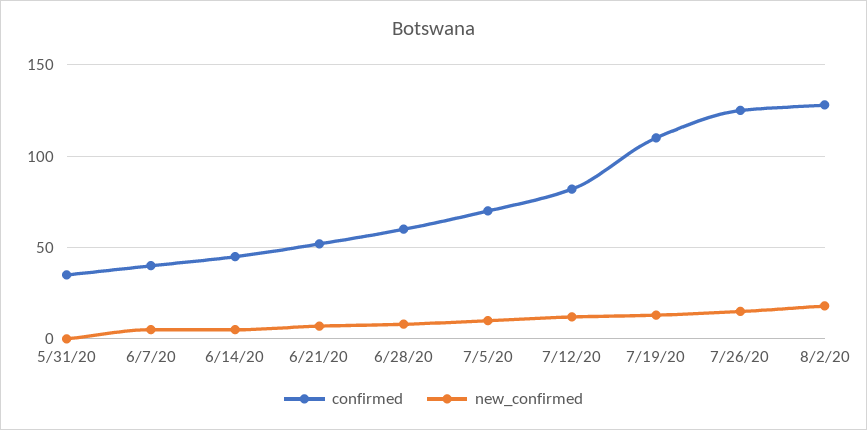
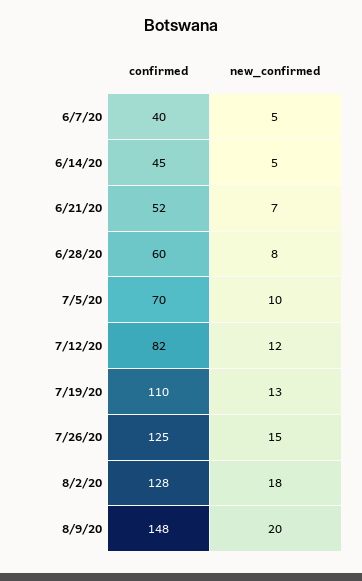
confirmed, 5/31/20: 35 -> none
new_confirmed, 5/31/20: 0 -> none
confirmed, 8/9/20: none -> 148
new_confirmed, 8/9/20: none -> 20

